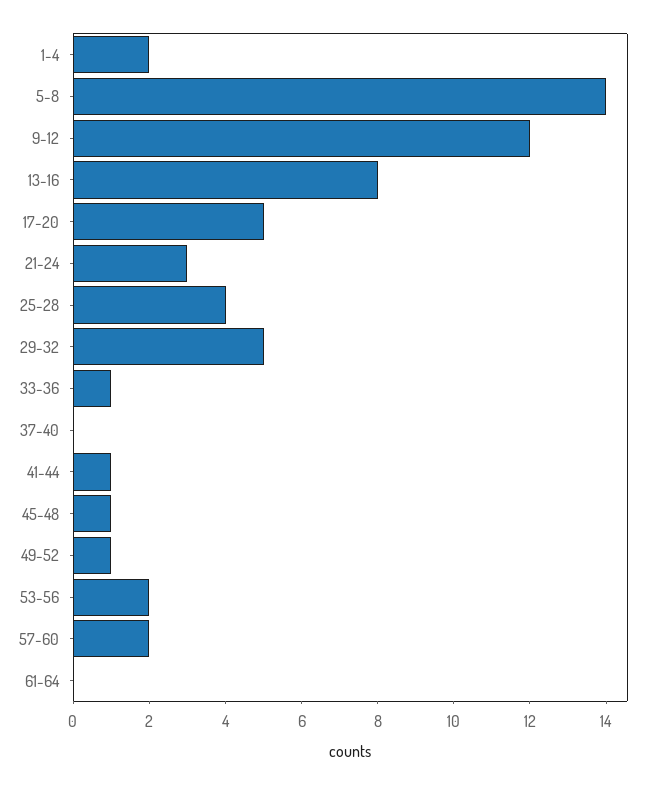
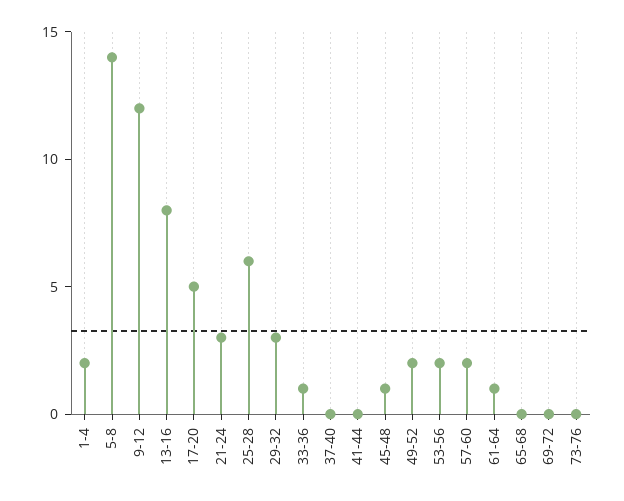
25-28: 4 -> 6
29-32: 5 -> 3
41-44: 1 -> 0
49-52: 1 -> 2
61-64: 0 -> 1
65-68: none -> 0
69-72: none -> 0
73-76: none -> 0

